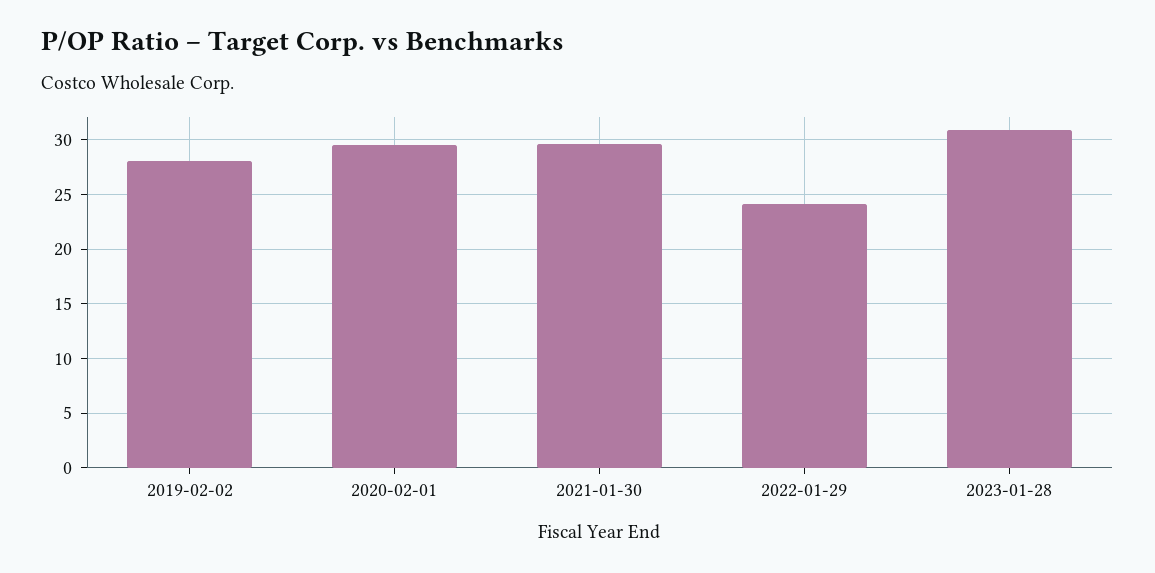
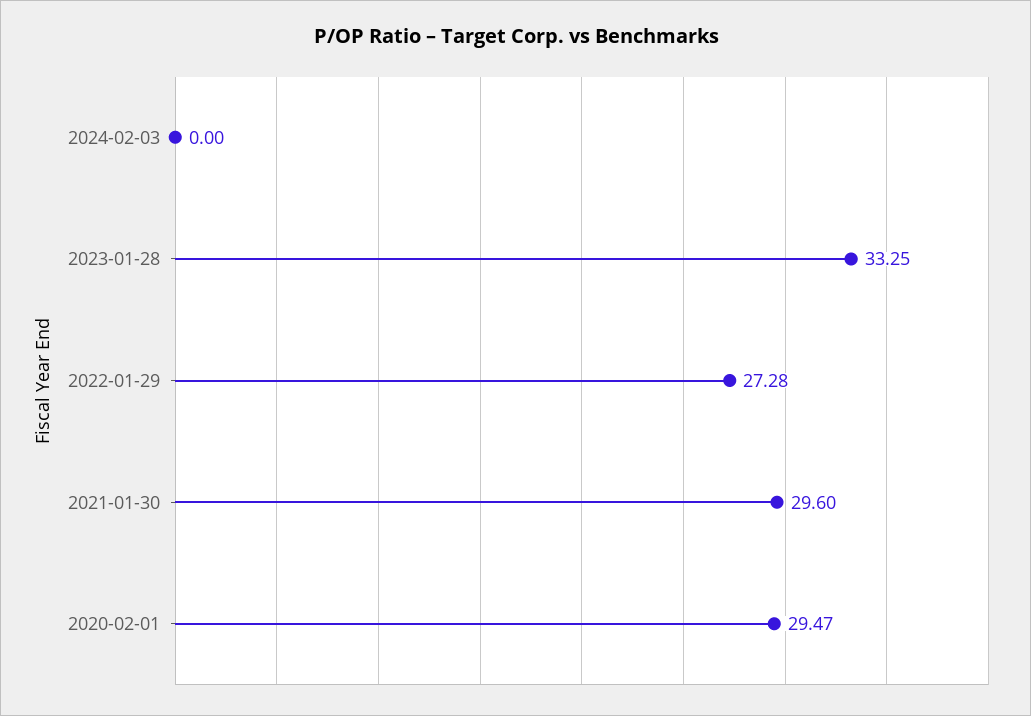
2019-02-02: 28 -> none
2022-01-29: 24 -> 27.28
2023-01-28: 31 -> 33.25
2024-02-03: none -> 0

